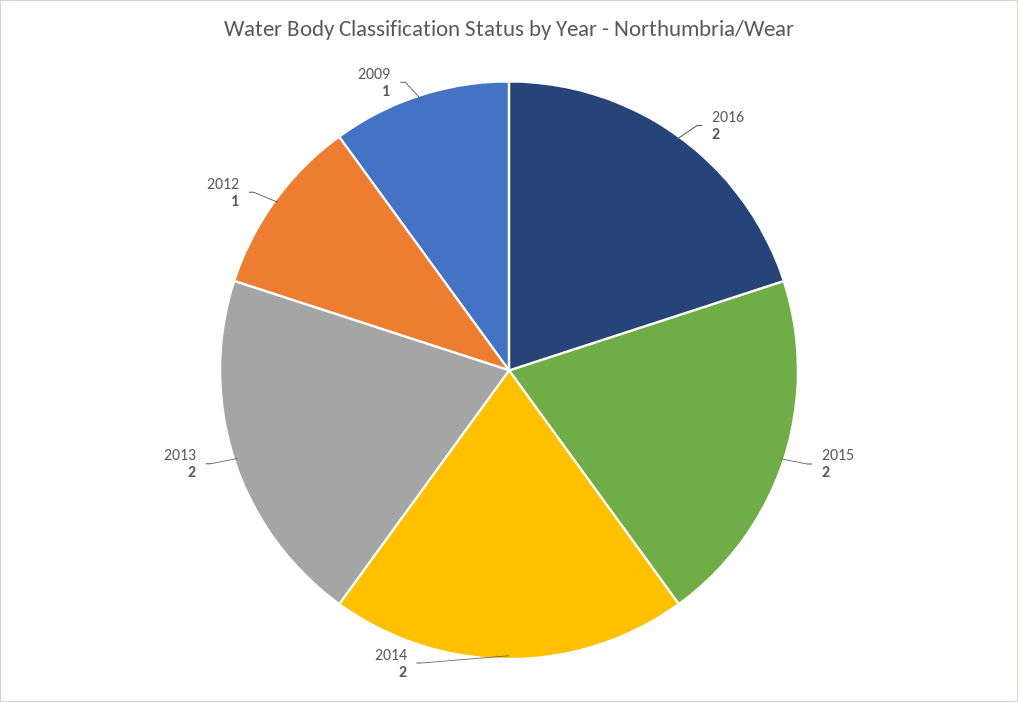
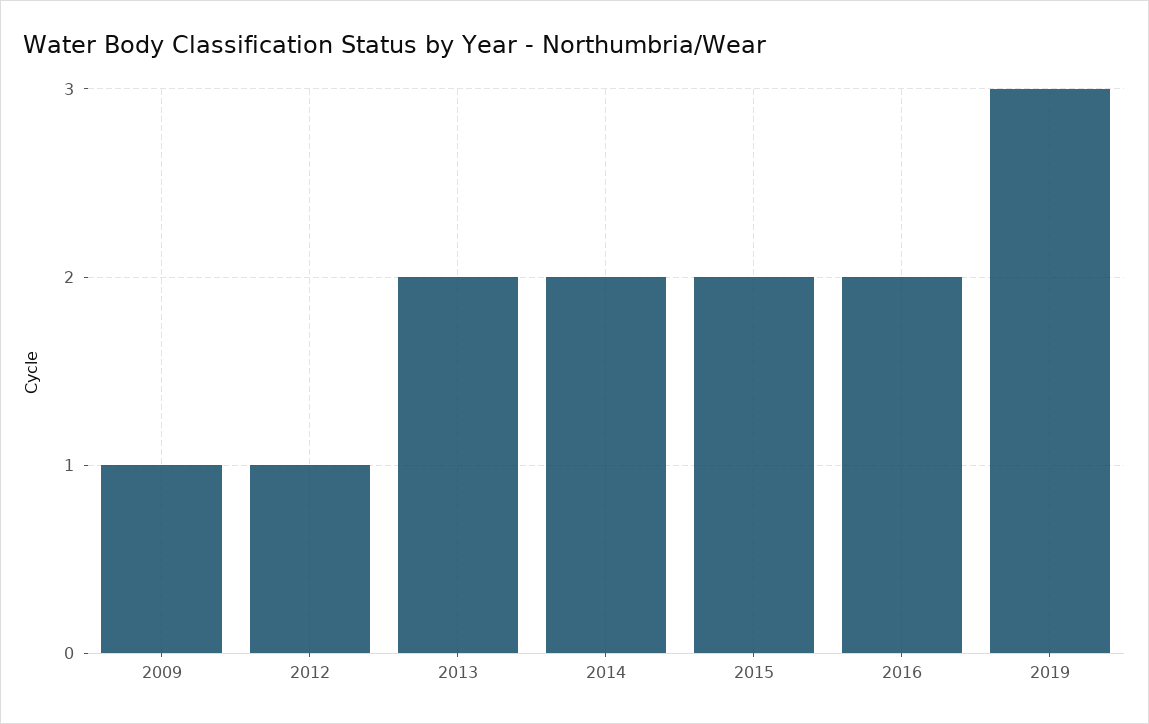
2019: none -> 3

